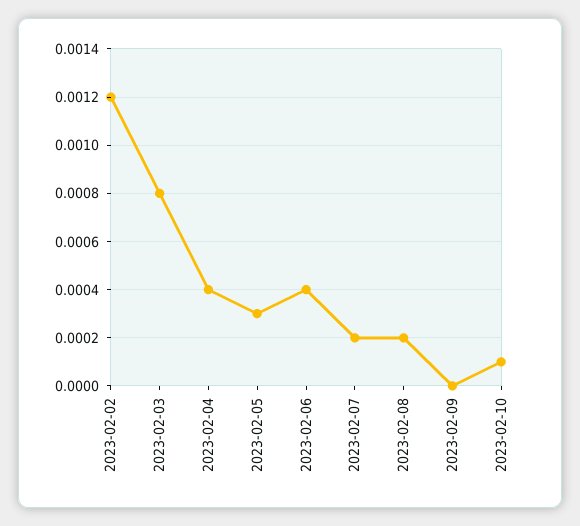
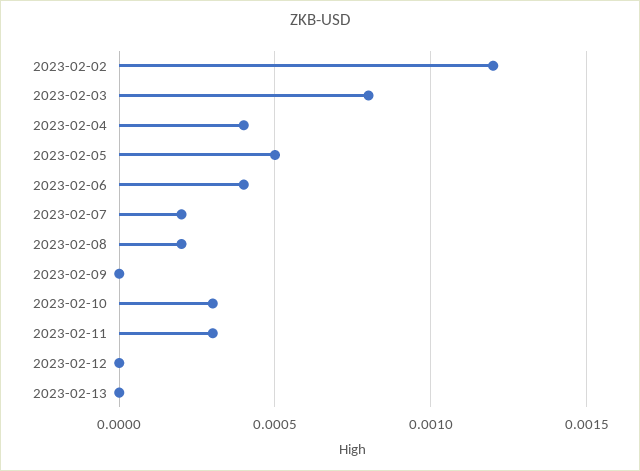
2023-02-05: 0.0003 -> 0.0005
2023-02-10: 0.0001 -> 0.0003
2023-02-11: none -> 0.0003
2023-02-12: none -> 0
2023-02-13: none -> 0

